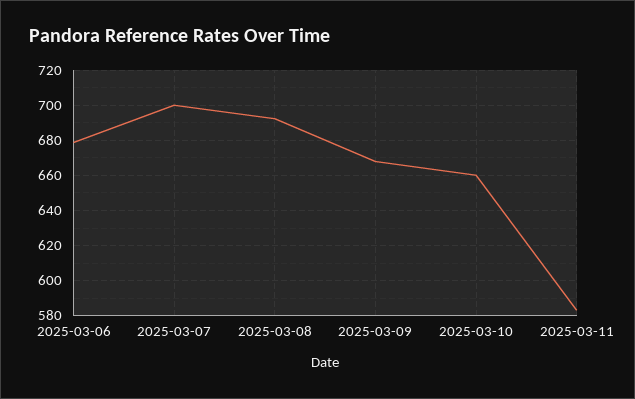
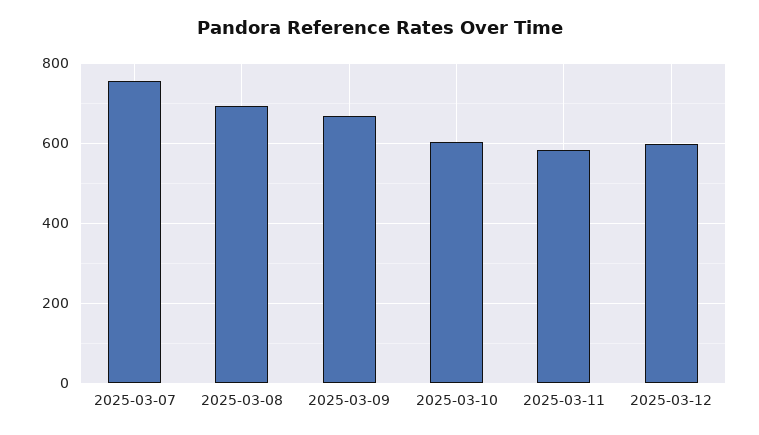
2025-03-06: 680 -> none
2025-03-07: 700 -> 760
2025-03-10: 660 -> 600
2025-03-12: none -> 600

